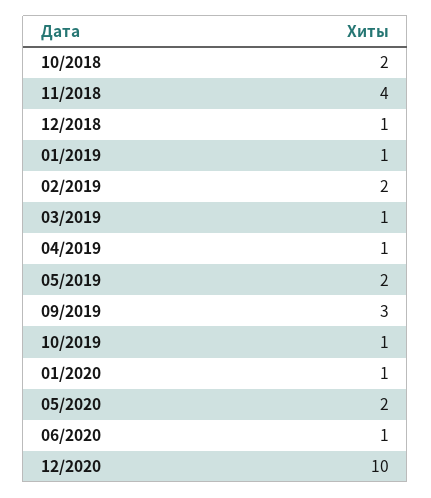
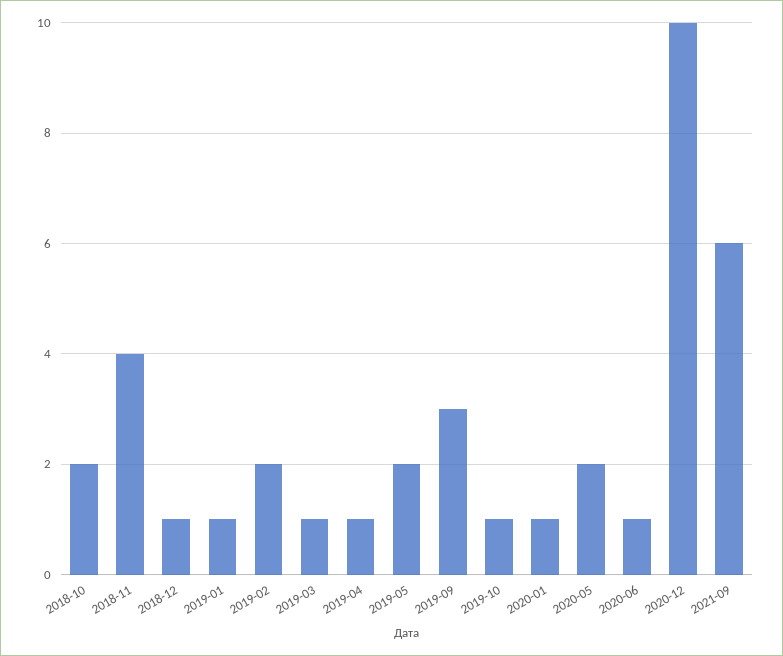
2021-09: none -> 6

